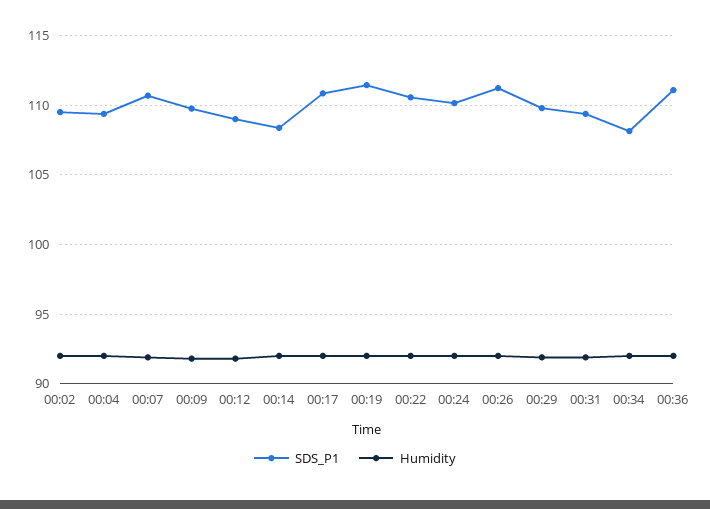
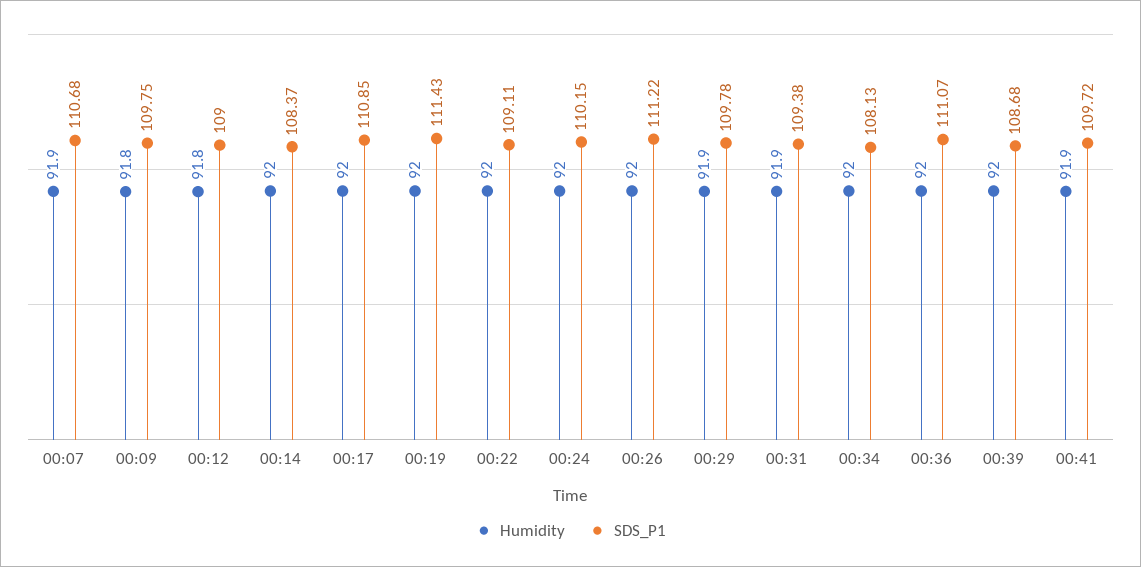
SDS_P1, 00:02: 109.5 -> none
Humidity, 00:02: 92 -> none
SDS_P1, 00:04: 109.5 -> none
Humidity, 00:04: 92 -> none
SDS_P1, 00:22: 110.5 -> 109.11
Humidity, 00:39: none -> 92
SDS_P1, 00:39: none -> 108.68
Humidity, 00:41: none -> 91.9
SDS_P1, 00:41: none -> 109.72

